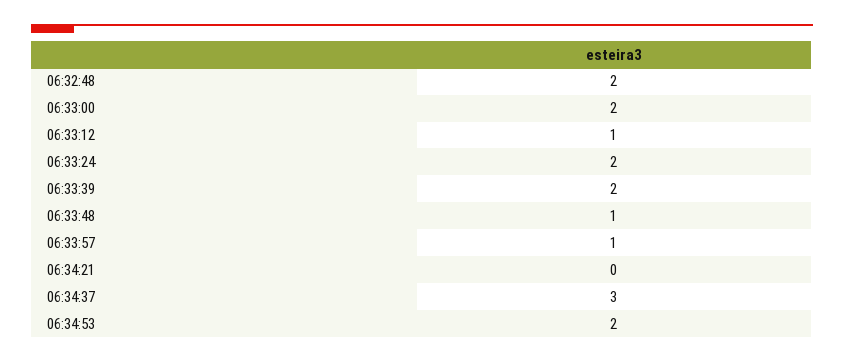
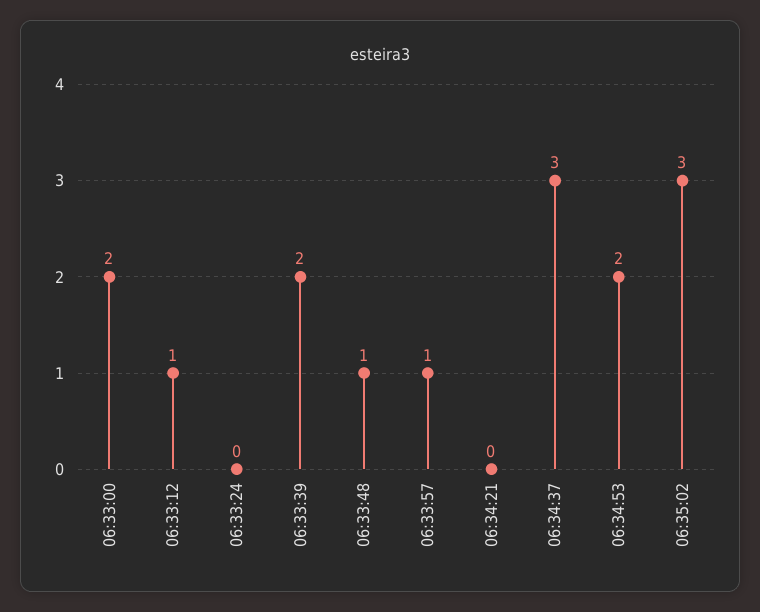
06:32:48: 2 -> none
06:33:24: 2 -> 0
06:35:02: none -> 3

